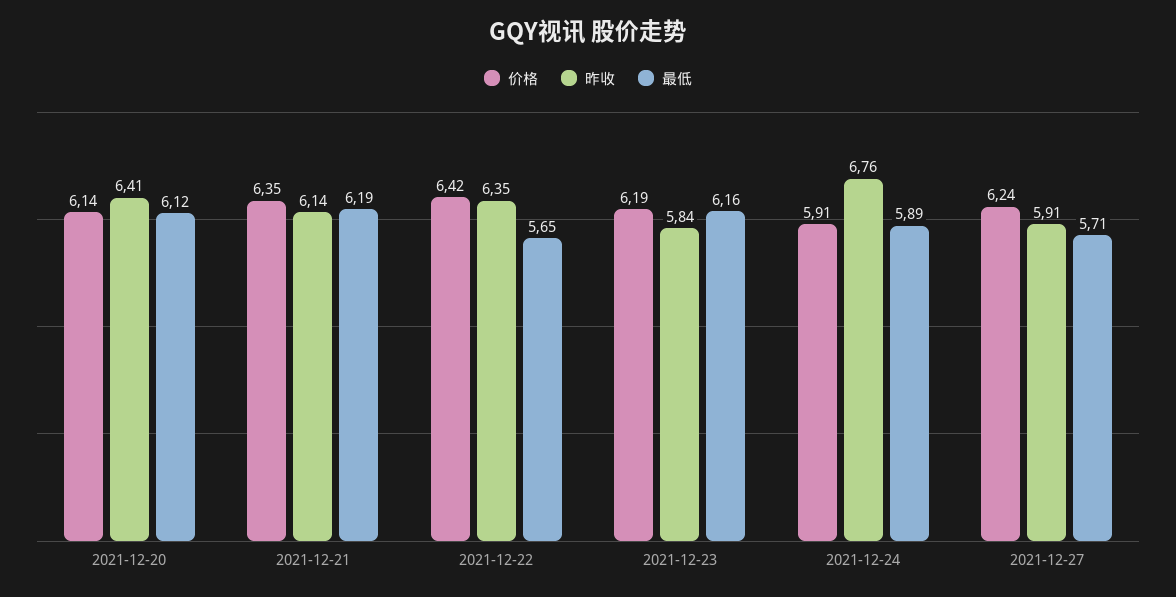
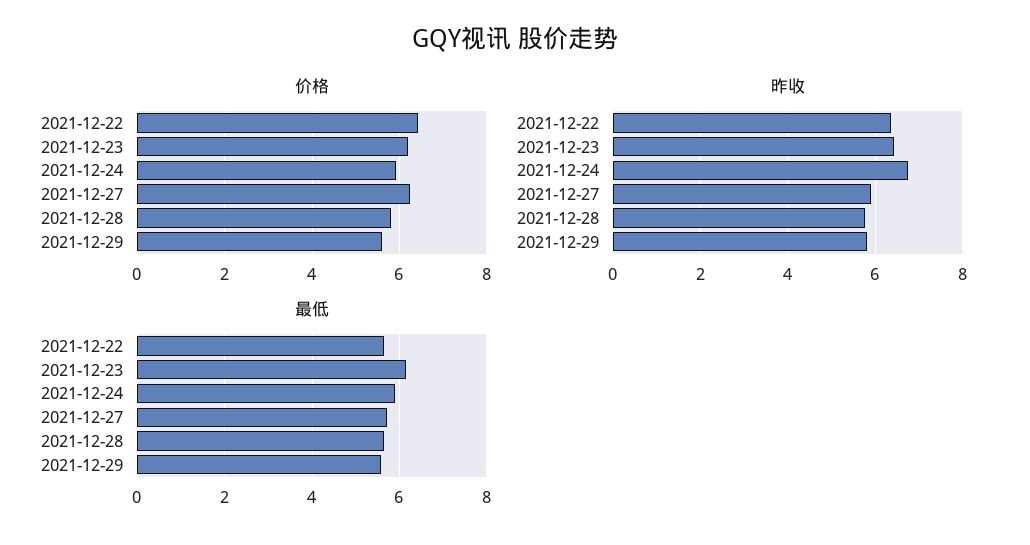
价格, 2021-12-20: 6.14 -> none
昨收, 2021-12-20: 6.41 -> none
最低, 2021-12-20: 6.12 -> none
价格, 2021-12-21: 6.35 -> none
昨收, 2021-12-21: 6.14 -> none
最低, 2021-12-21: 6.19 -> none
昨收, 2021-12-23: 5.84 -> 6.4
价格, 2021-12-28: none -> 5.8
价格, 2021-12-29: none -> 5.6
昨收, 2021-12-28: none -> 5.8
昨收, 2021-12-29: none -> 5.8
最低, 2021-12-28: none -> 5.6
最低, 2021-12-29: none -> 5.6

